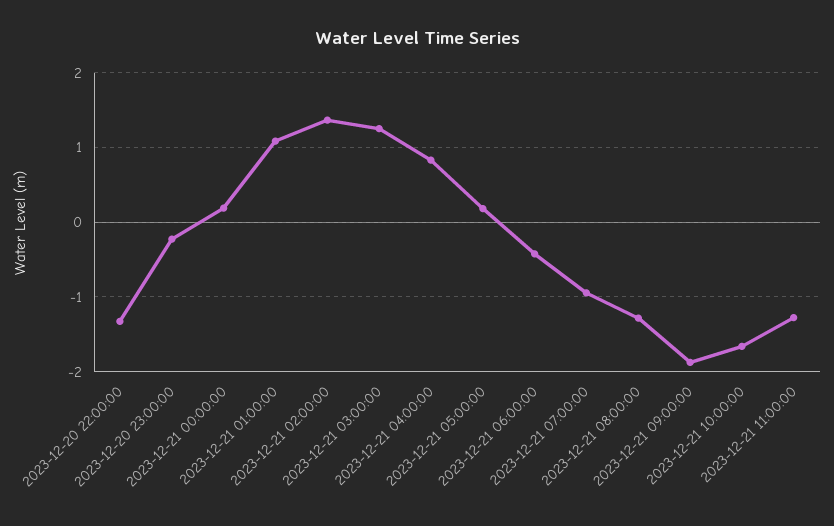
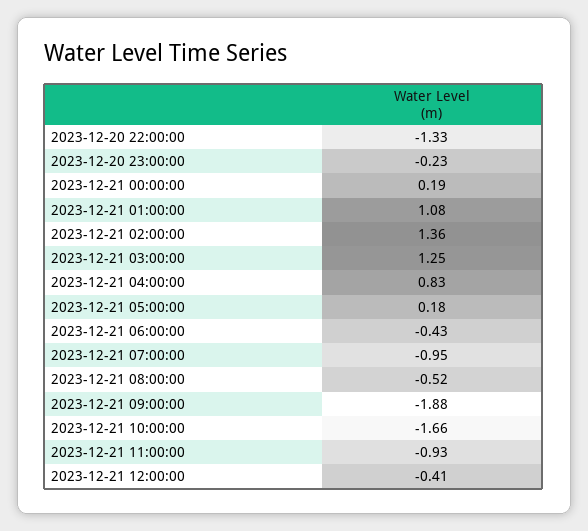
2023-12-21 08:00:00: -1.3 -> -0.52
2023-12-21 11:00:00: -1.3 -> -0.93
2023-12-21 12:00:00: none -> -0.41

